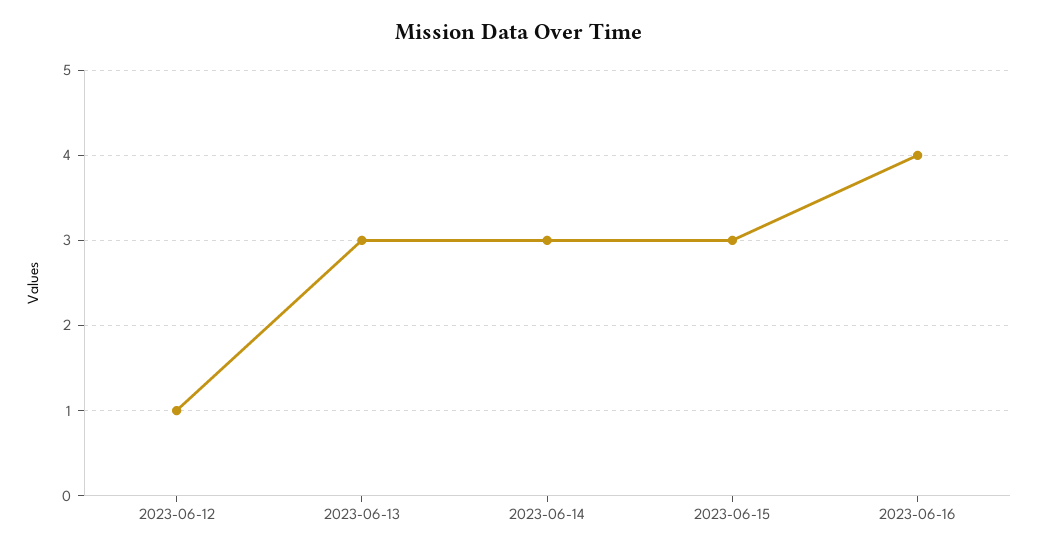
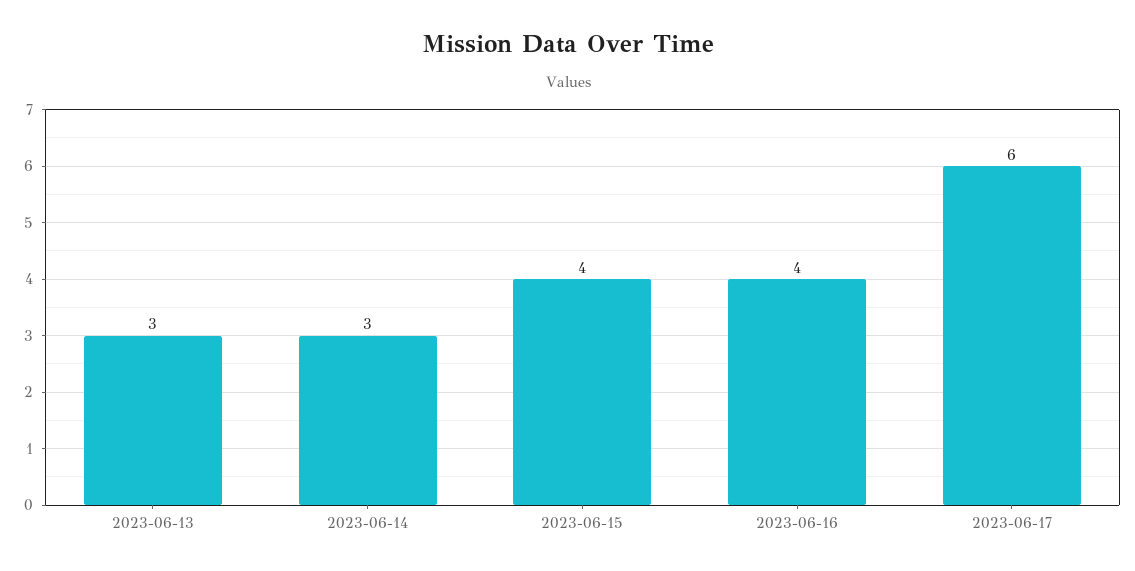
2023-06-12: 1 -> none
2023-06-15: 3 -> 4
2023-06-17: none -> 6

